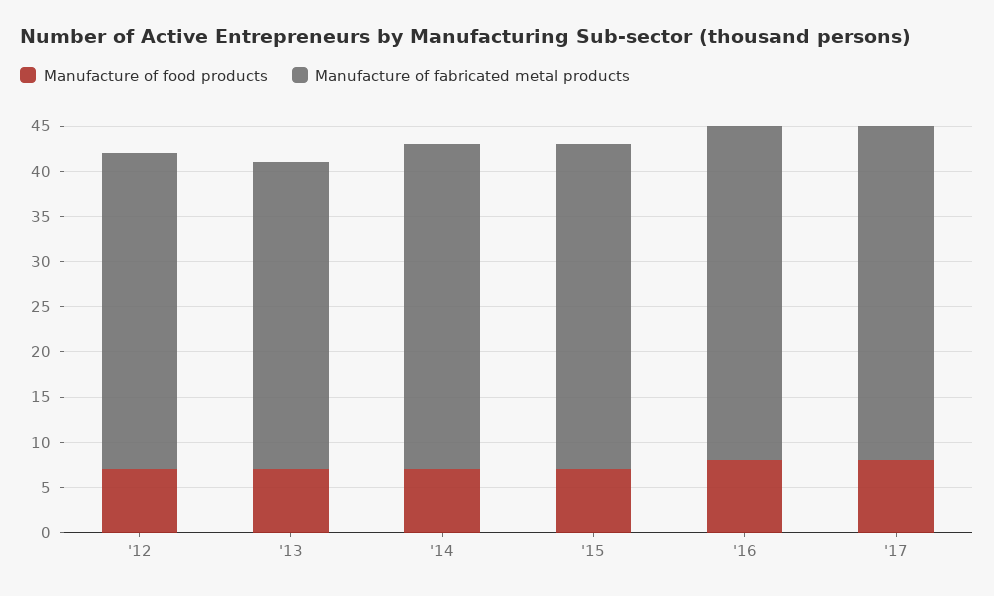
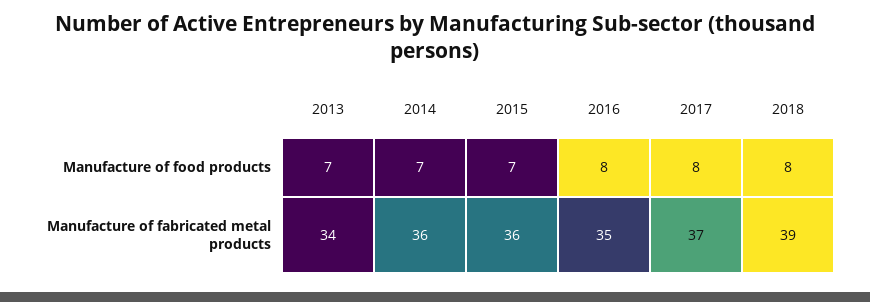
Manufacture of food products, '12: 7 -> none
Manufacture of fabricated metal products, '12: 35 -> none
Manufacture of fabricated metal products, '16: 37 -> 35
Manufacture of food products, 2018: none -> 8
Manufacture of fabricated metal products, 2018: none -> 39

